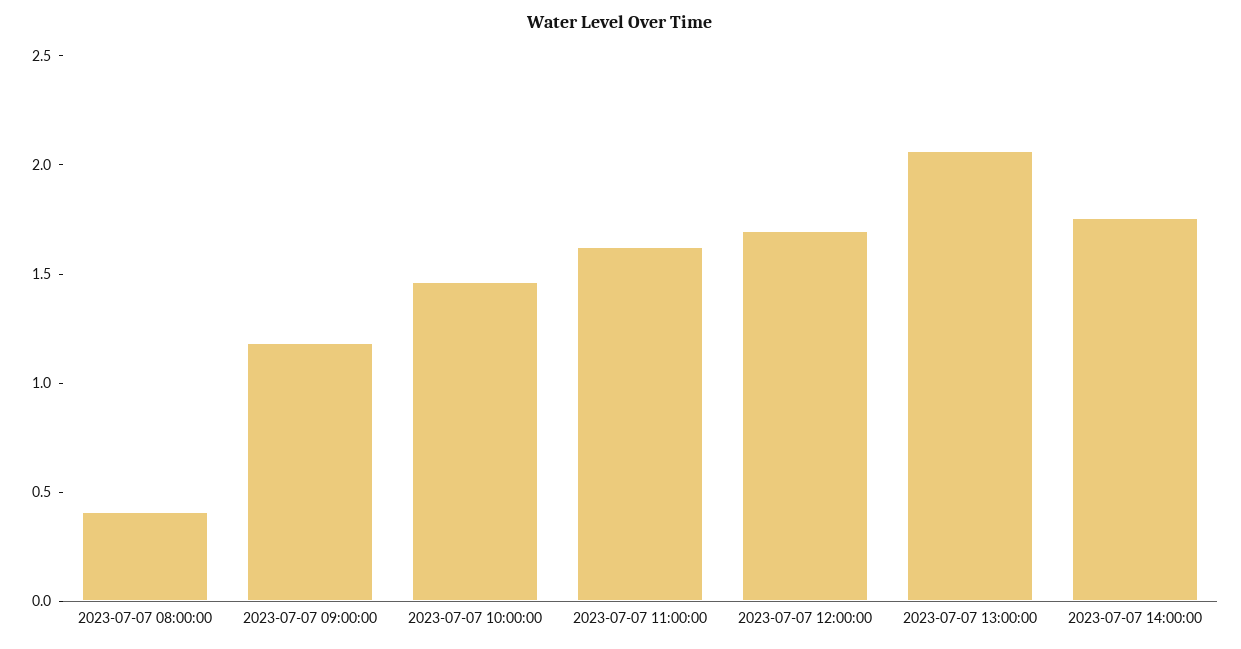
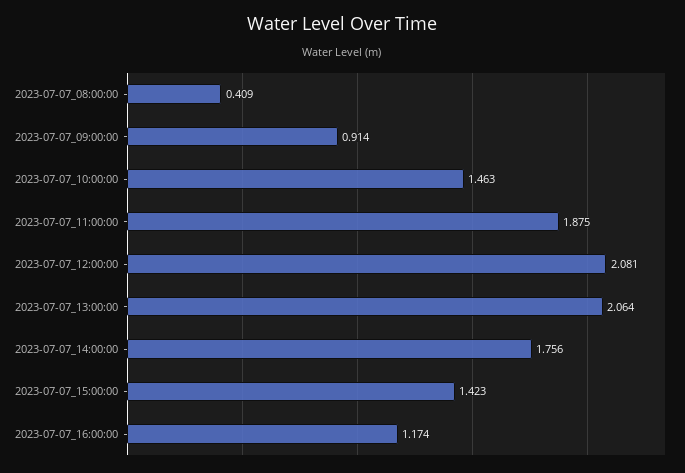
2023-07-07 09:00:00: 1.2 -> 0.914
2023-07-07 11:00:00: 1.6 -> 1.875
2023-07-07 12:00:00: 1.7 -> 2.081
2023-07-07_15:00:00: none -> 1.423
2023-07-07_16:00:00: none -> 1.174

